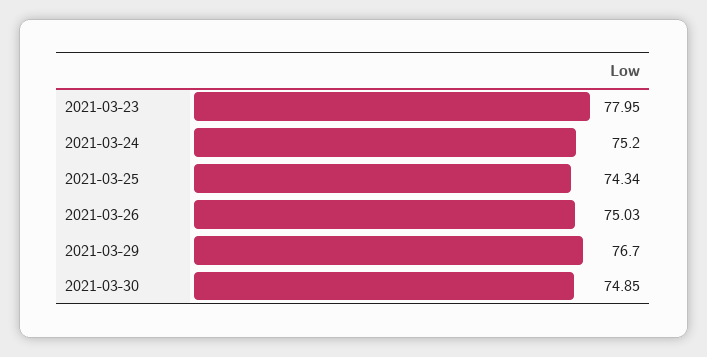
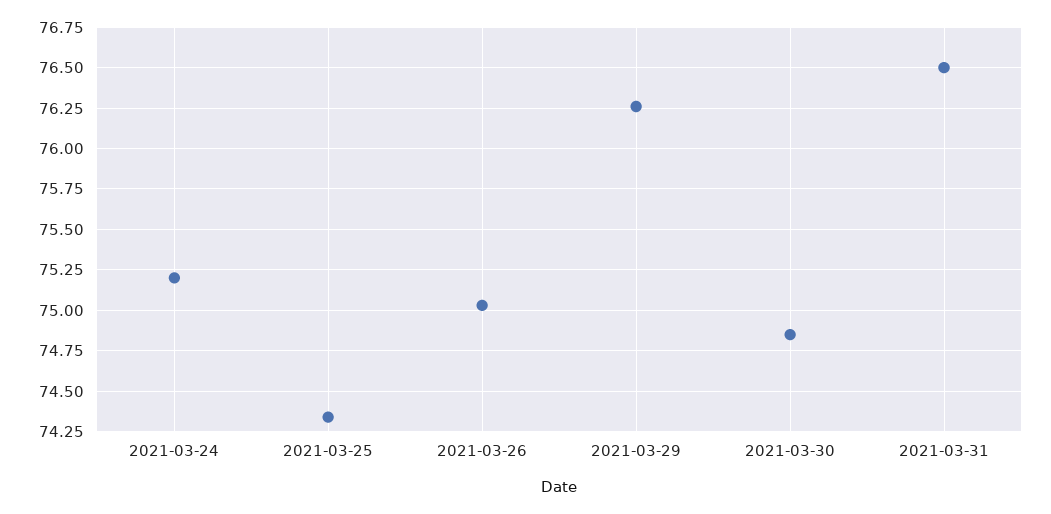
2021-03-23: 77.95 -> none
2021-03-29: 76.7 -> 76.25
2021-03-31: none -> 76.5

